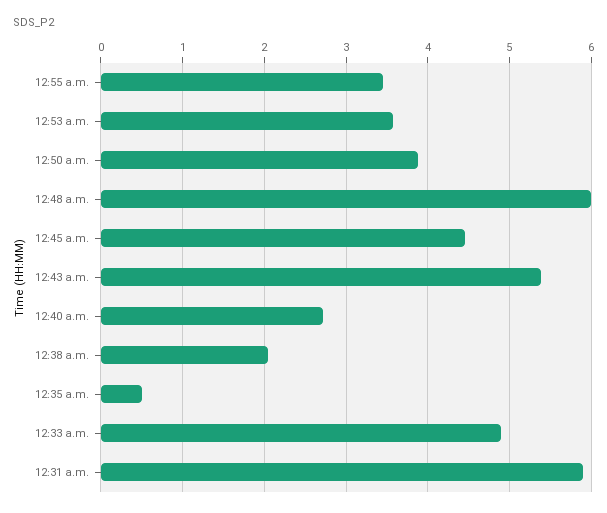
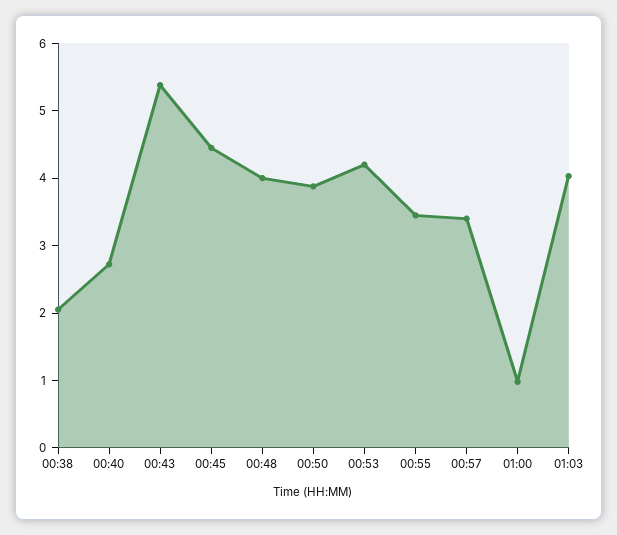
12:53 a.m.: 3.6 -> 4.2
12:48 a.m.: 6 -> 4
12:35 a.m.: 0.5 -> none
12:33 a.m.: 4.9 -> none
12:31 a.m.: 5.9 -> none
00:57: none -> 3.4
01:00: none -> 1
01:03: none -> 4

